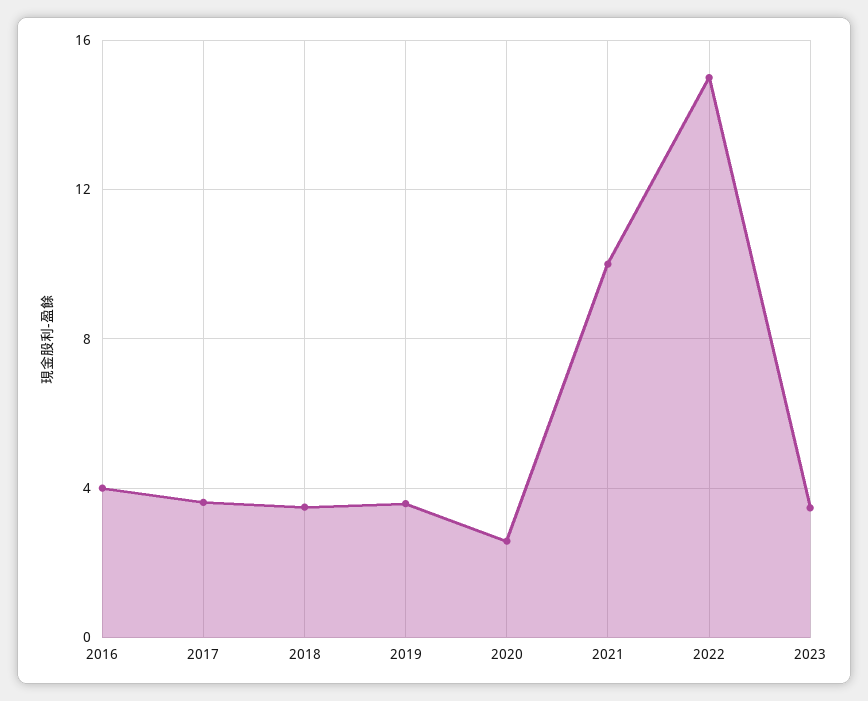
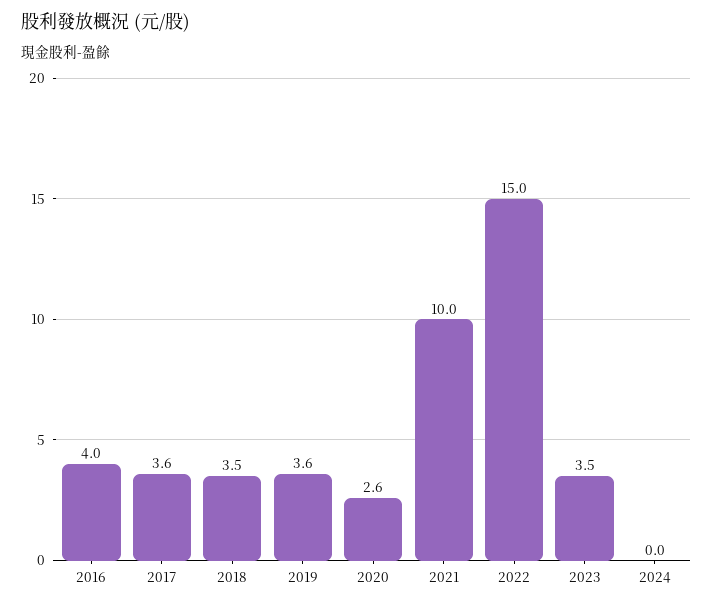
2024: none -> 0

